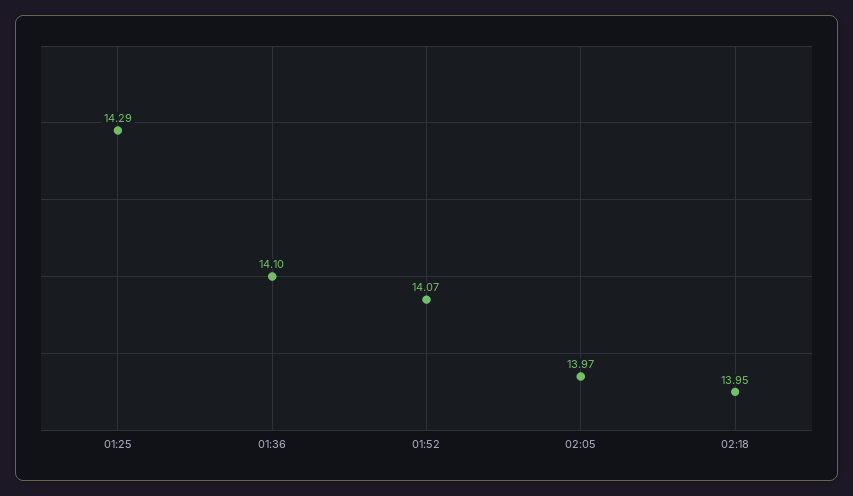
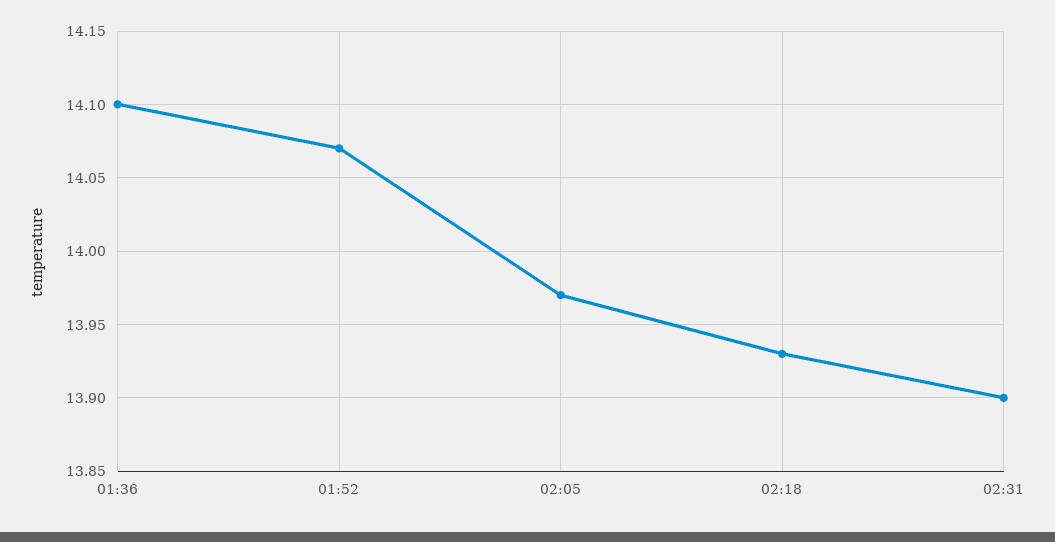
01:25: 14.29 -> none
02:18: 13.95 -> 13.93
02:31: none -> 13.9

